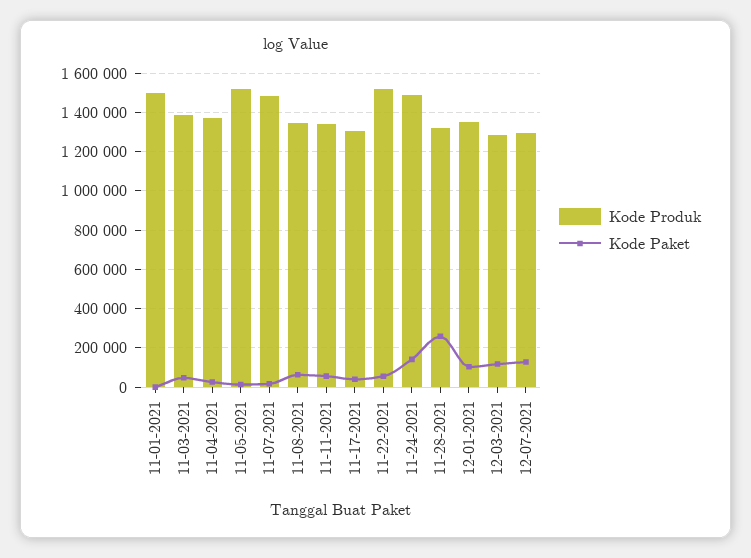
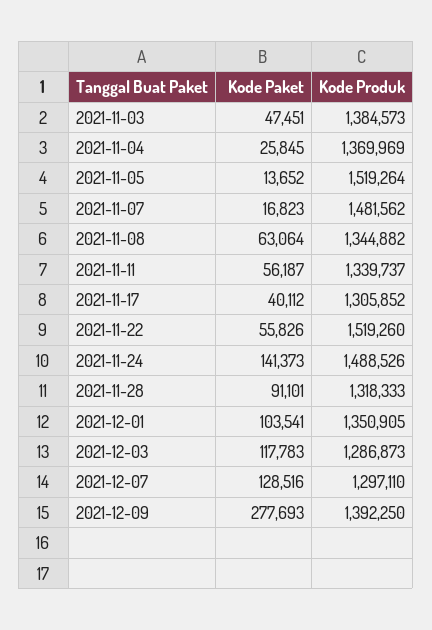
Kode Produk, 11-01-2021: 1500000 -> none
Kode Paket, 11-01-2021: 0 -> none
Kode Paket, 11-28-2021: 250000 -> 91101
Kode Paket, 2021-12-09: none -> 277693
Kode Produk, 2021-12-09: none -> 1392250

